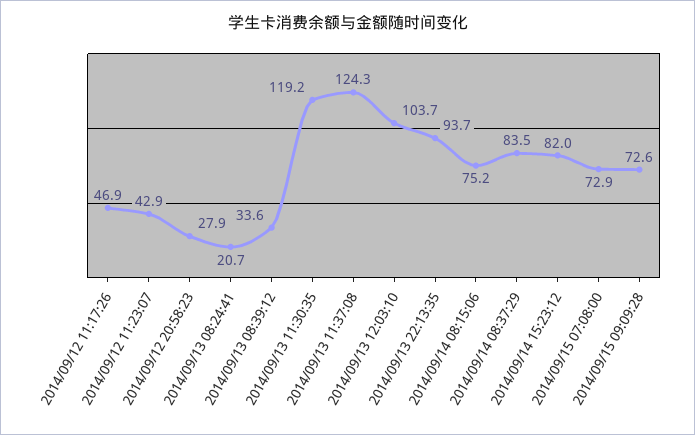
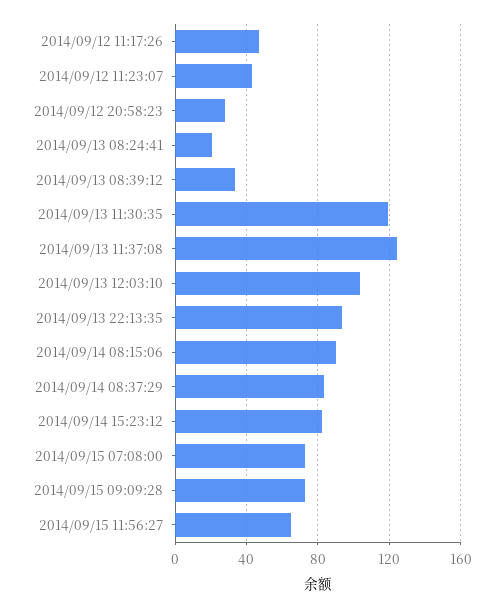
2014/09/14 08:15:06: 75.2 -> 90
2014/09/15 11:56:27: none -> 65

